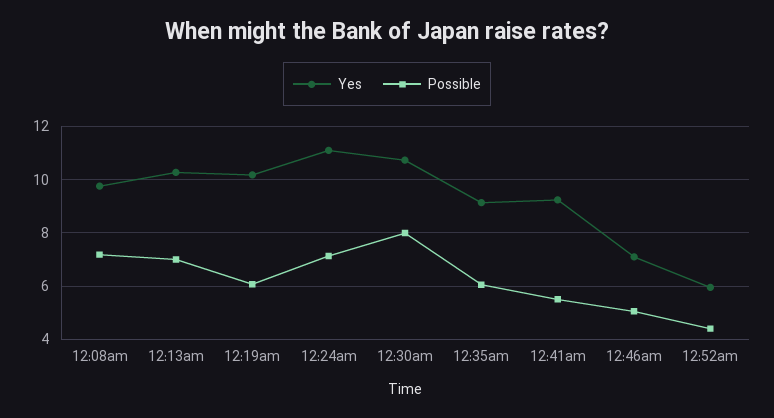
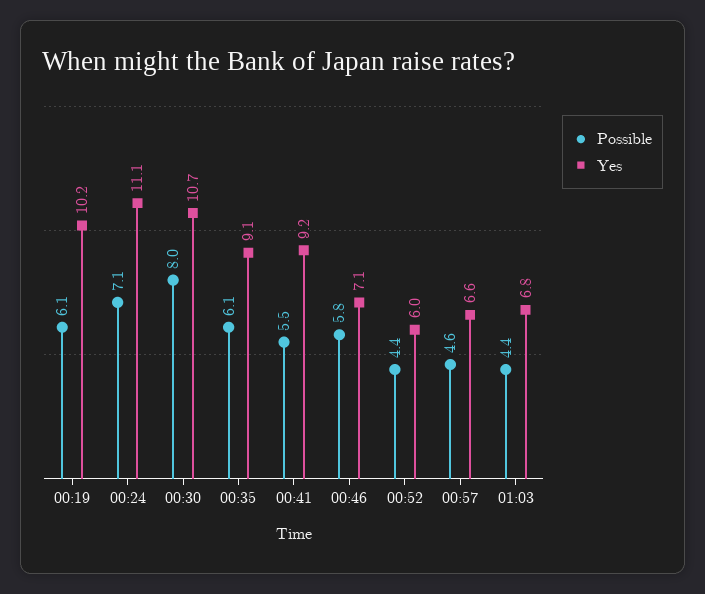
Yes, 12:08am: 9.75 -> none
Possible, 12:08am: 7.25 -> none
Yes, 12:13am: 10.25 -> none
Possible, 12:13am: 7 -> none
Possible, 12:46am: 5 -> 5.8
Possible, 00:57: none -> 4.6
Yes, 00:57: none -> 6.6
Possible, 01:03: none -> 4.4
Yes, 01:03: none -> 6.8

